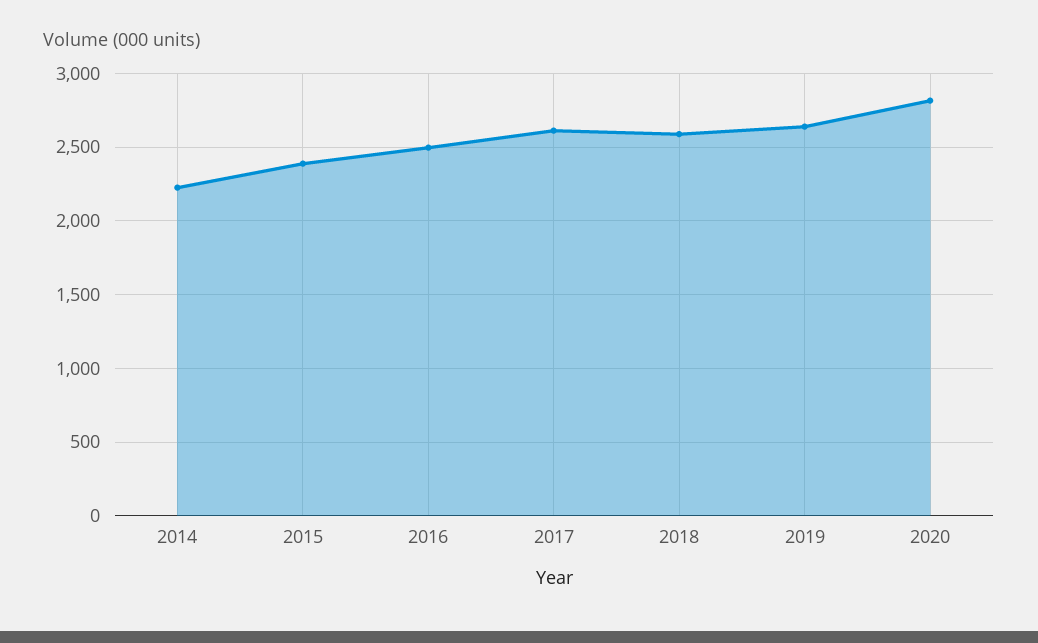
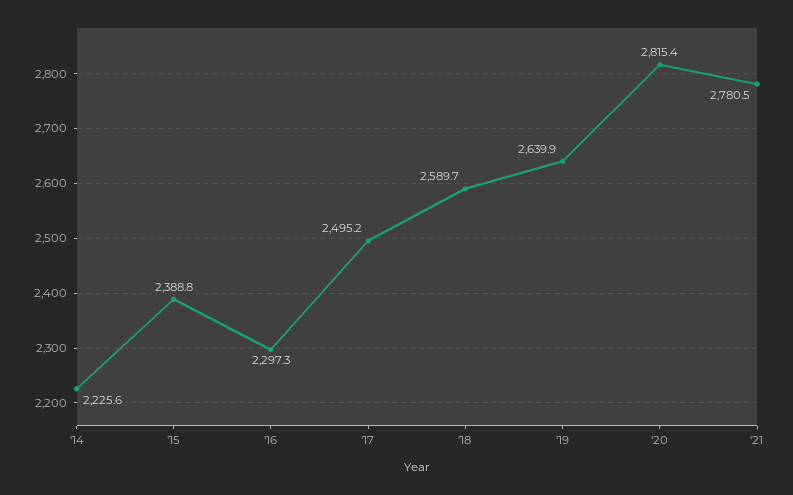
2016: 2500 -> 2297.3
2017: 2600 -> 2495.2
'21: none -> 2780.5

